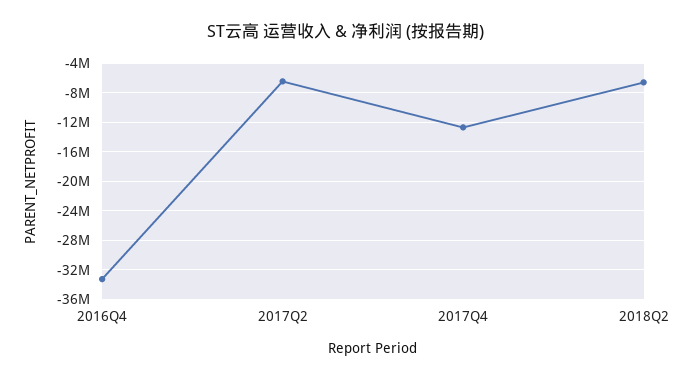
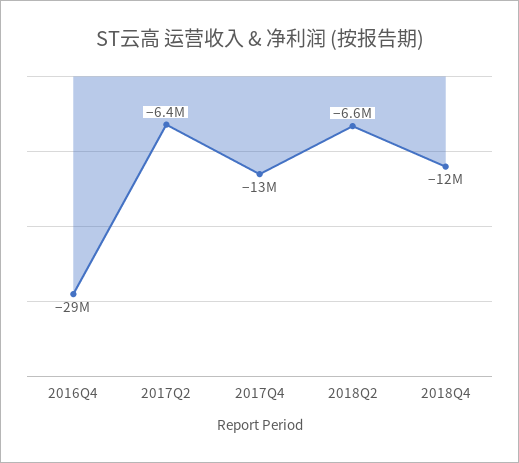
2016Q4: -33000000 -> -29000000
2018Q4: none -> -12000000

